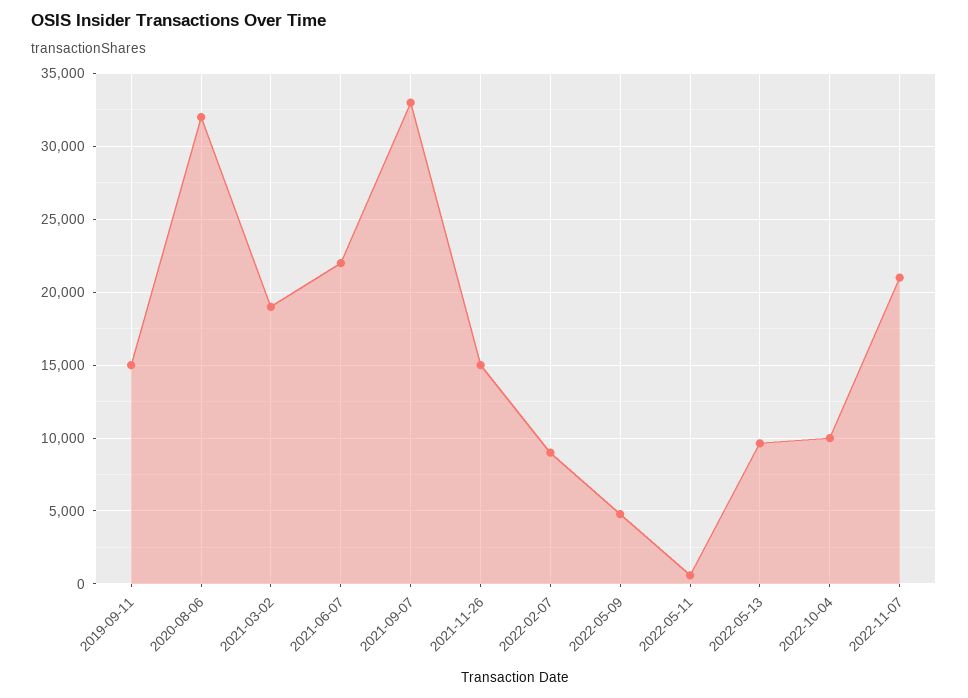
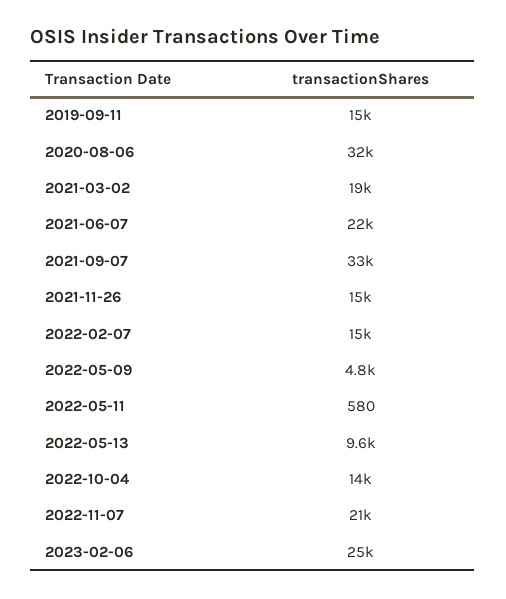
2022-02-07: 9000 -> 15000
2022-10-04: 10000 -> 14000
2023-02-06: none -> 25000

